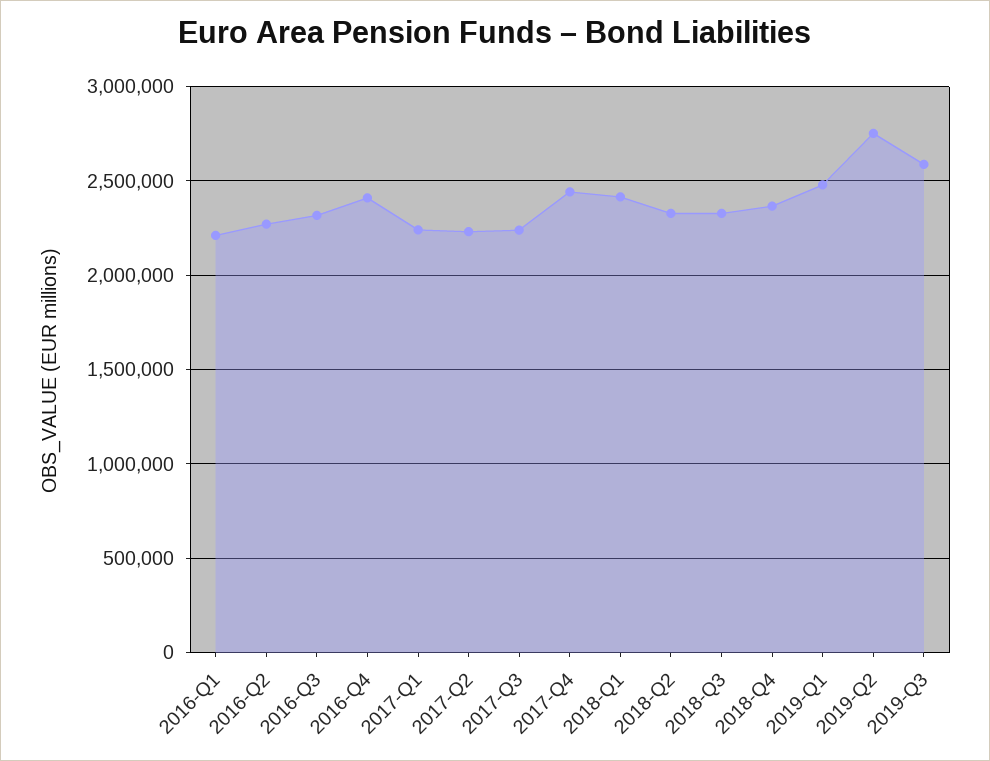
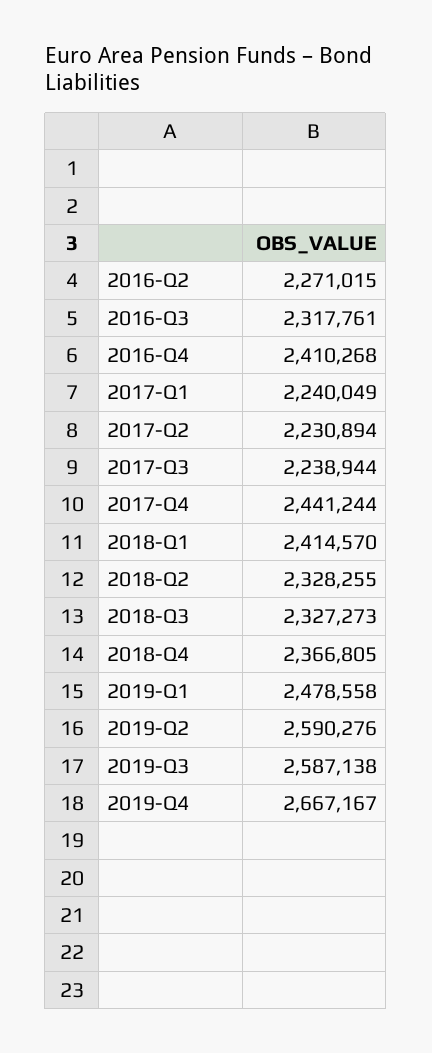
2016-Q1: 2200000 -> none
2019-Q2: 2750000 -> 2590276
2019-Q4: none -> 2667167

